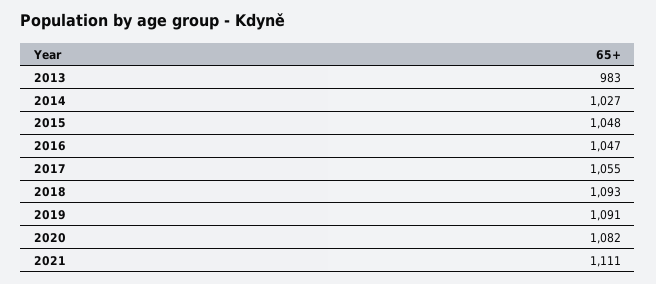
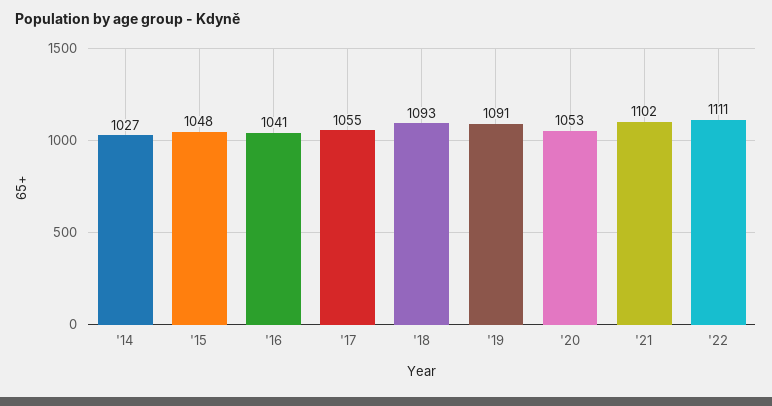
2013: 983 -> none
2016: 1047 -> 1041
2020: 1082 -> 1053
2021: 1111 -> 1102
'22: none -> 1111

